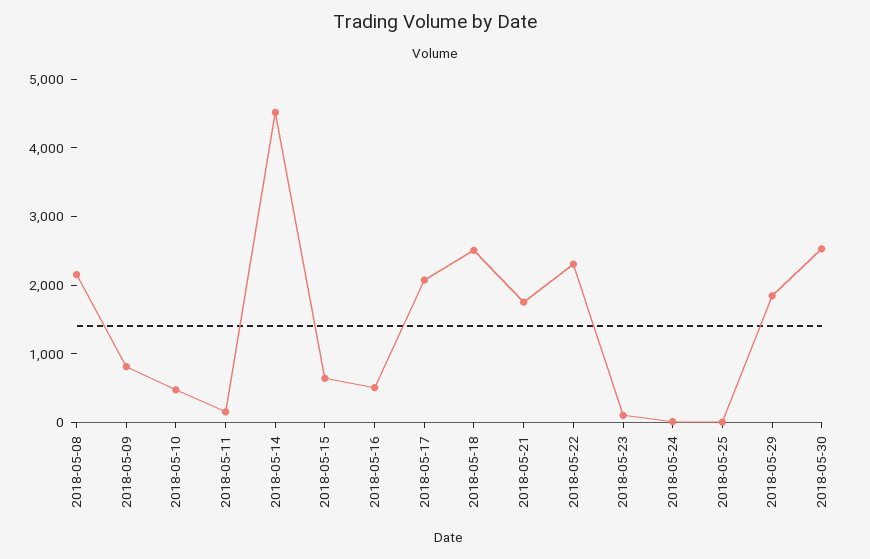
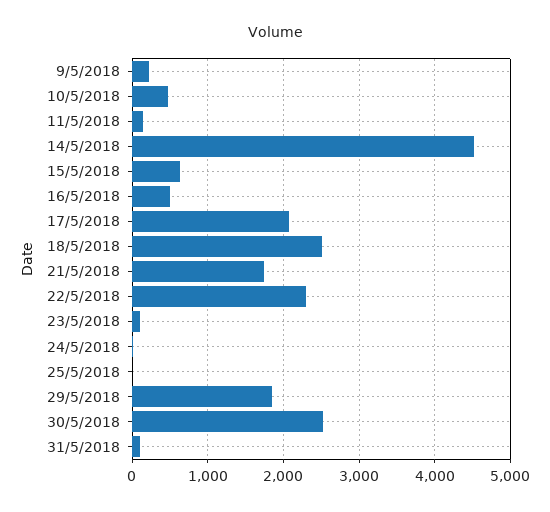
2018-05-08: 2200 -> none
2018-05-09: 800 -> 200
31/5/2018: none -> 100

